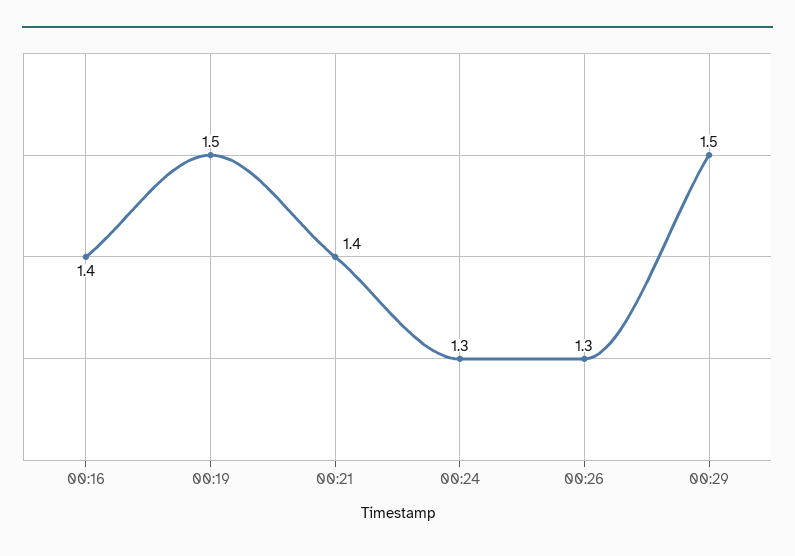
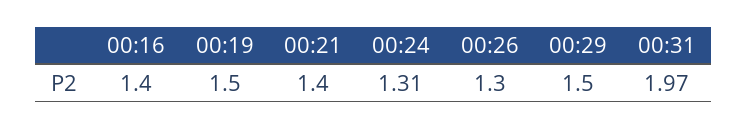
00:24: 1.3 -> 1.31
00:31: none -> 1.97

